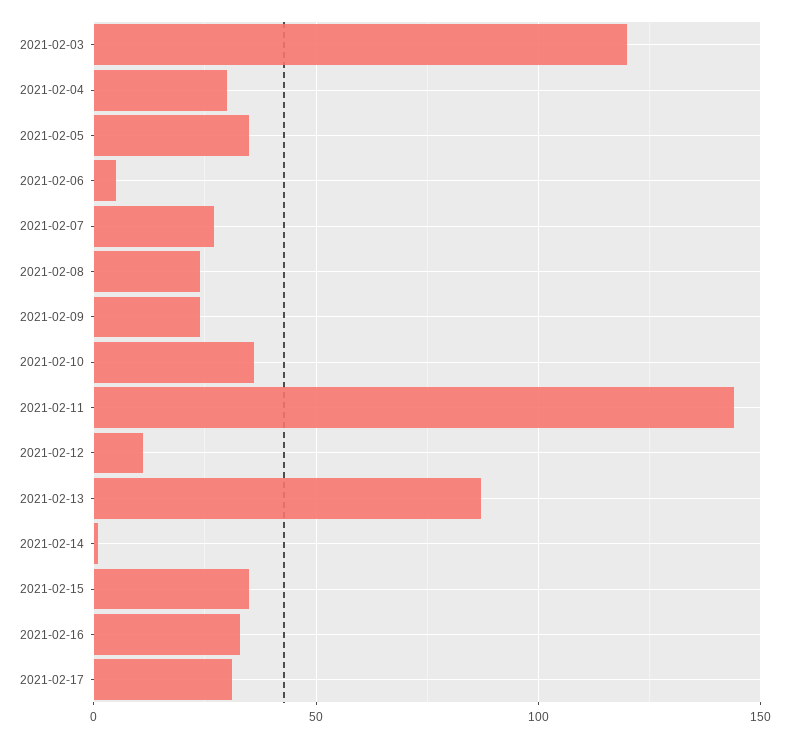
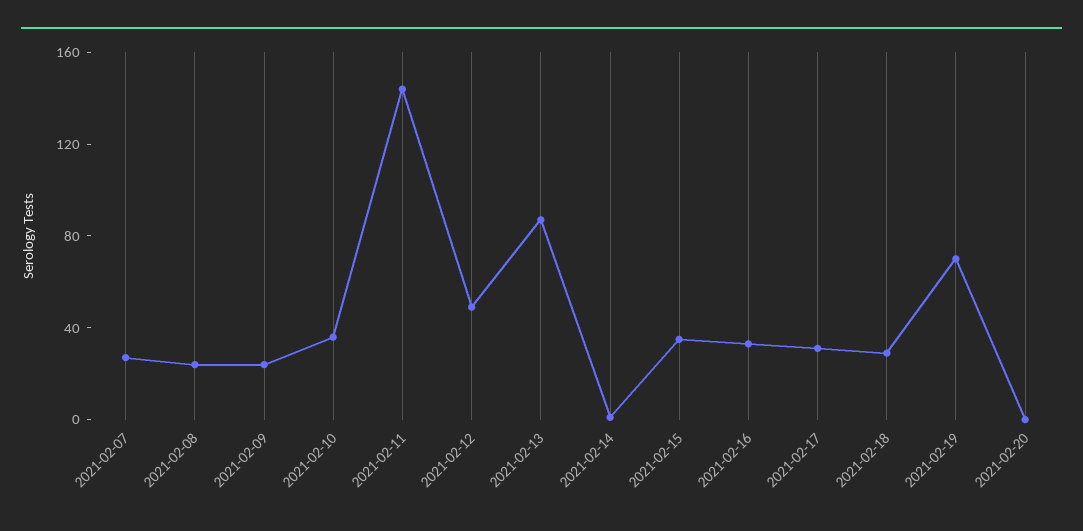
2021-02-03: 120 -> none
2021-02-04: 30 -> none
2021-02-05: 35 -> none
2021-02-06: 5 -> none
2021-02-12: 10 -> 50
2021-02-18: none -> 30
2021-02-19: none -> 70
2021-02-20: none -> 0

